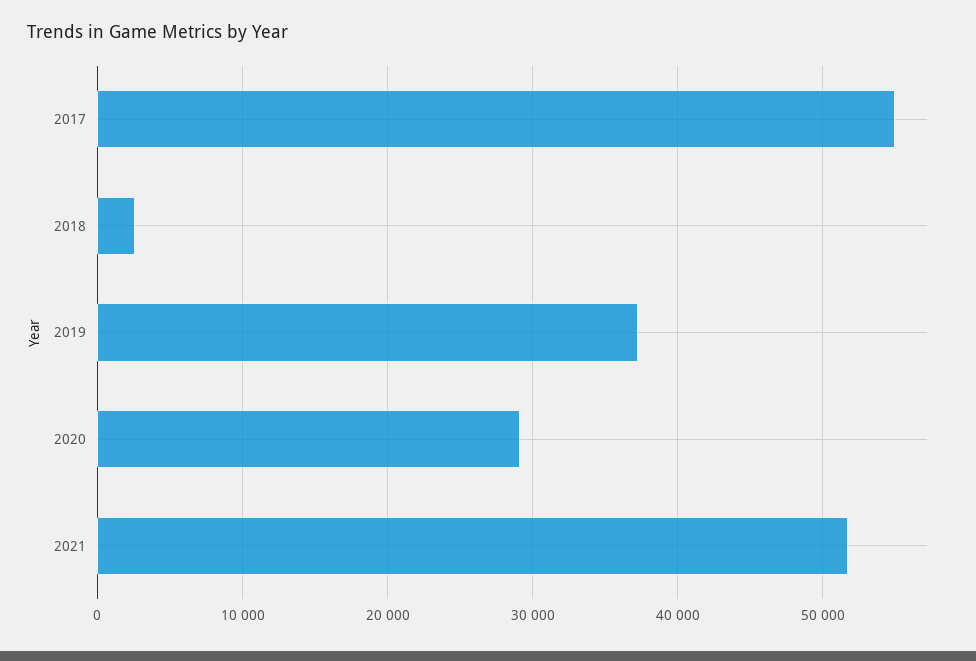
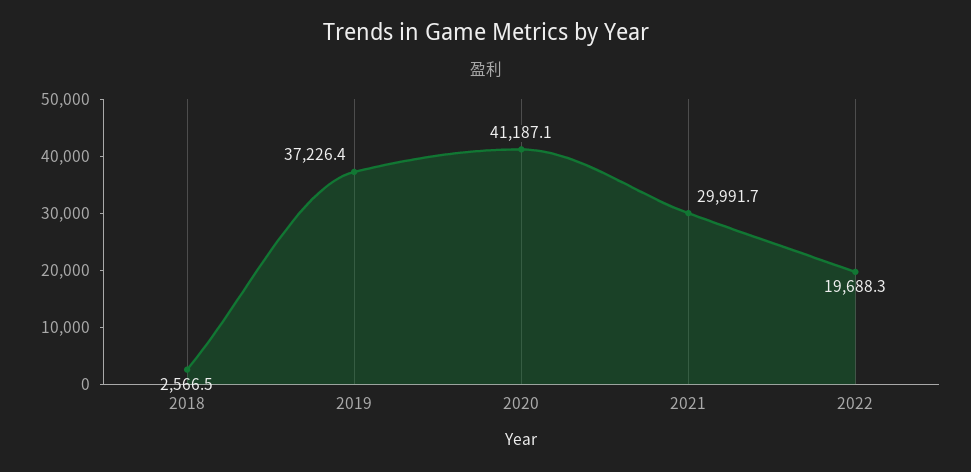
2017: 55000 -> none
2020: 29000 -> 41187.1
2021: 52000 -> 29991.7
2022: none -> 19688.3

